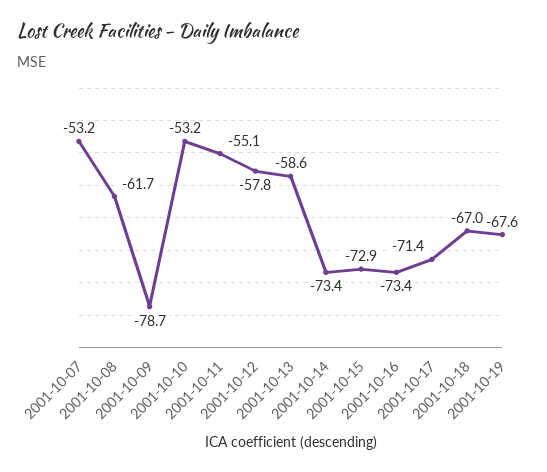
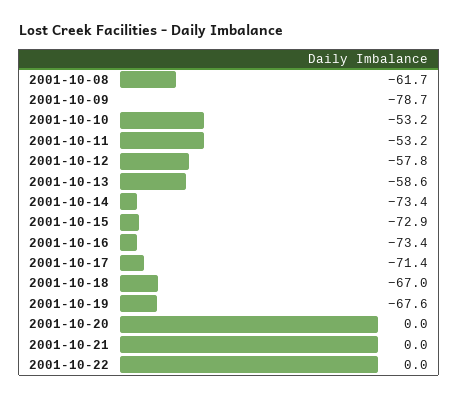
2001-10-07: -53.2 -> none
2001-10-11: -55.1 -> -53.2
2001-10-20: none -> 0
2001-10-21: none -> 0
2001-10-22: none -> 0

